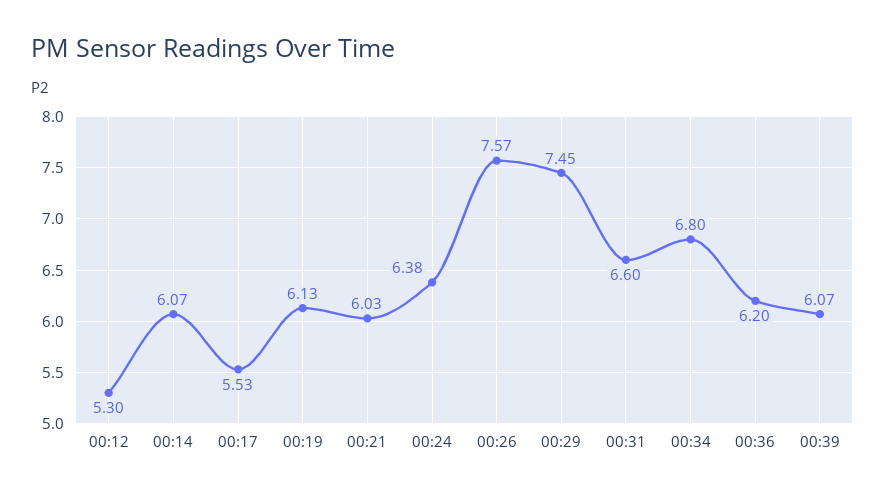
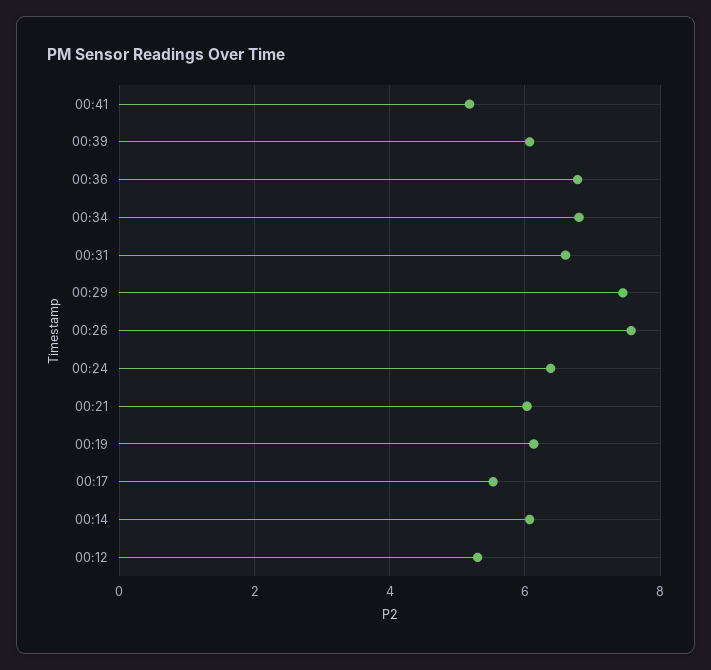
00:36: 6.2 -> 6.8
00:41: none -> 5.2

